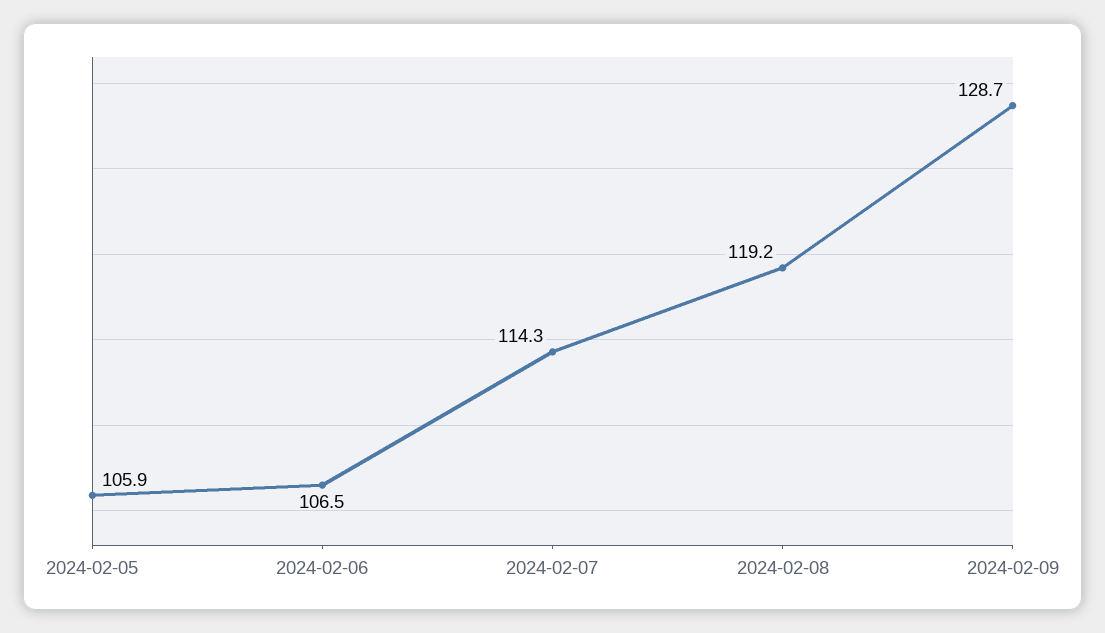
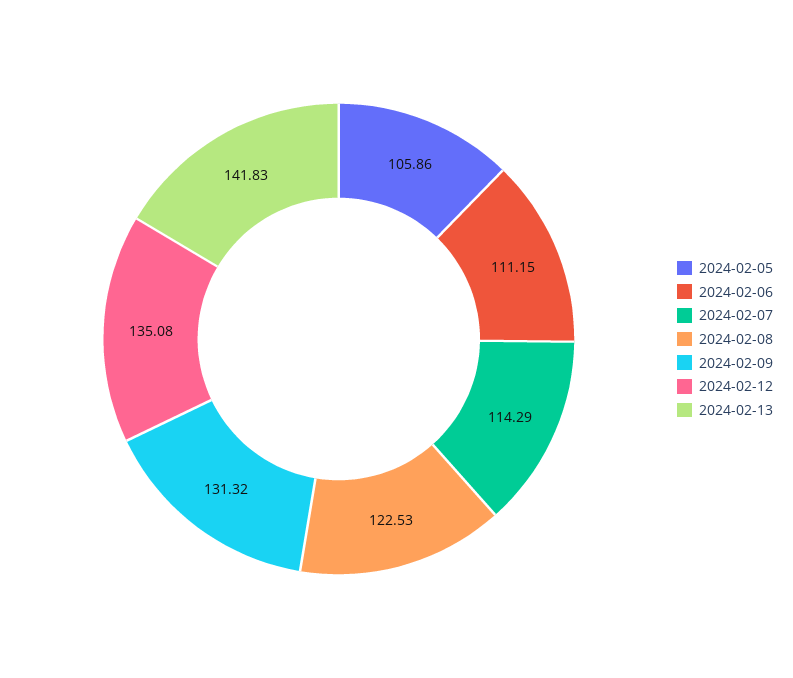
2024-02-06: 106.5 -> 111.15
2024-02-08: 119.2 -> 122.53
2024-02-09: 128.7 -> 131.32
2024-02-12: none -> 135.08
2024-02-13: none -> 141.83

